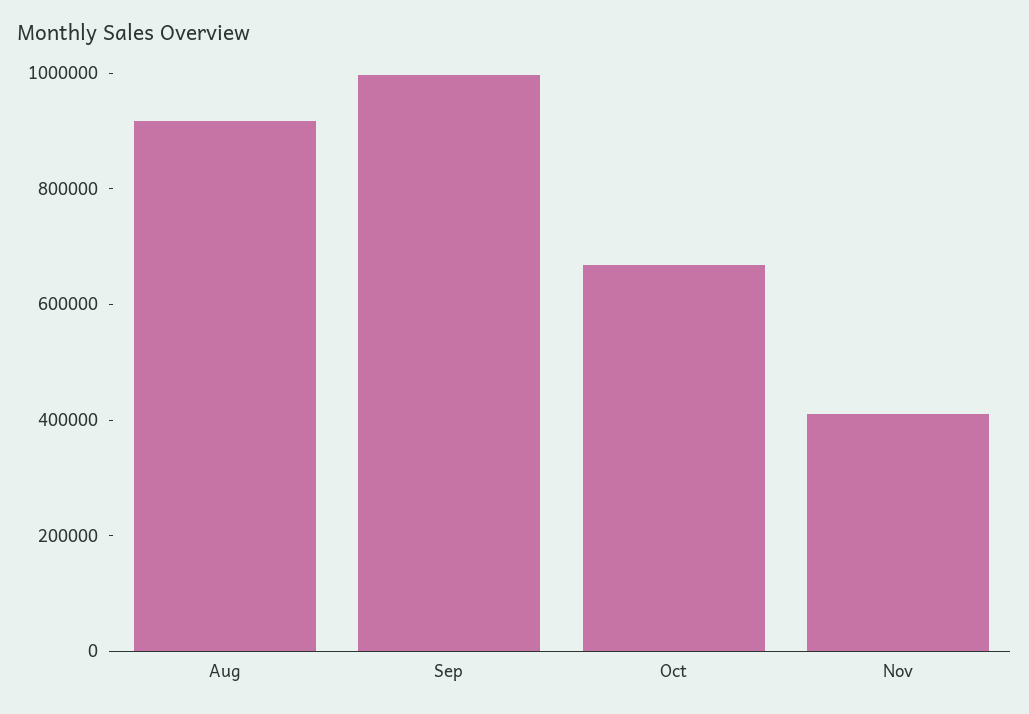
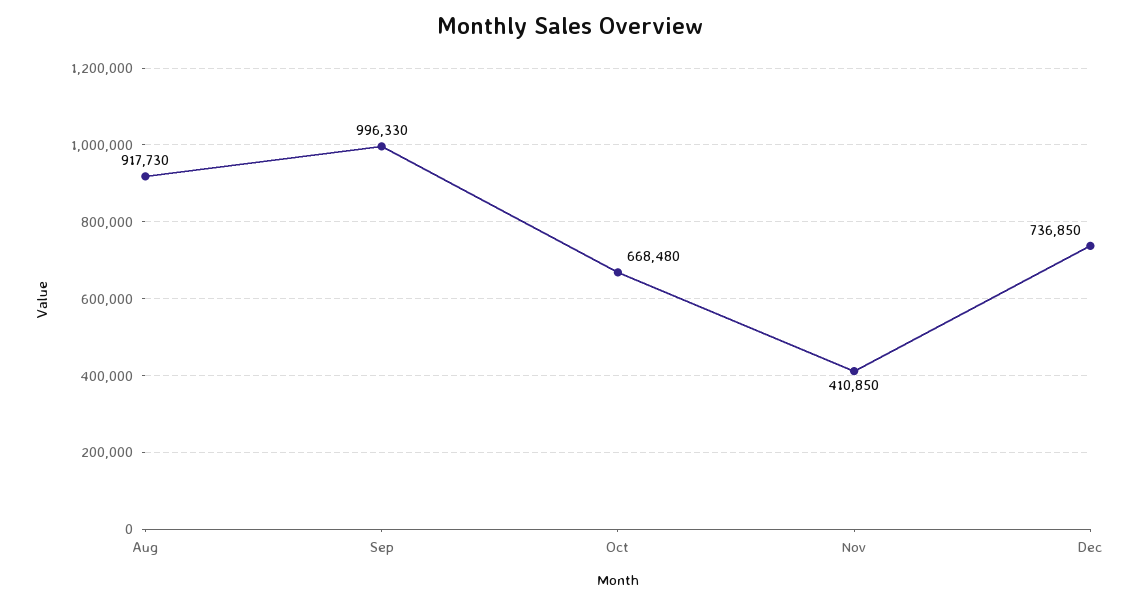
Dec: none -> 736850

